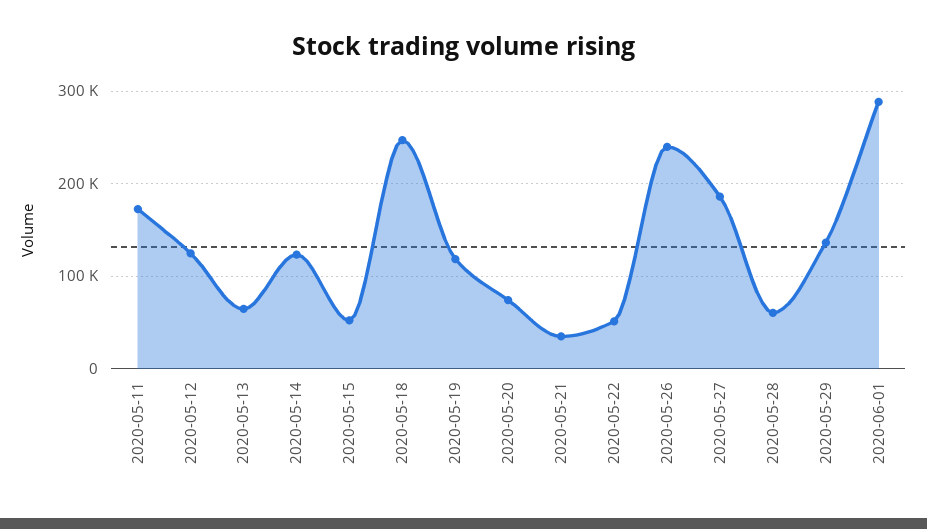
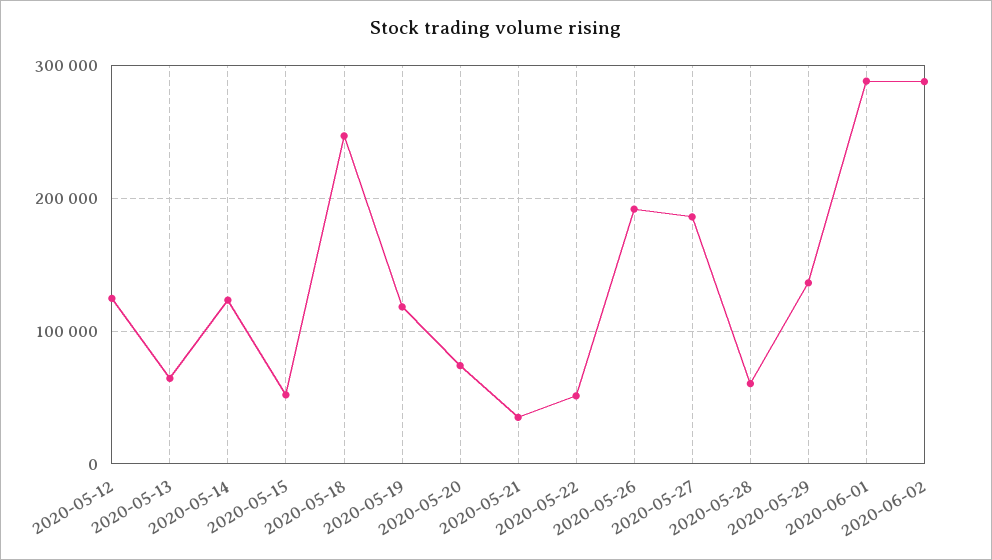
2020-05-11: 170000 -> none
2020-05-26: 240000 -> 190000
2020-06-02: none -> 290000

